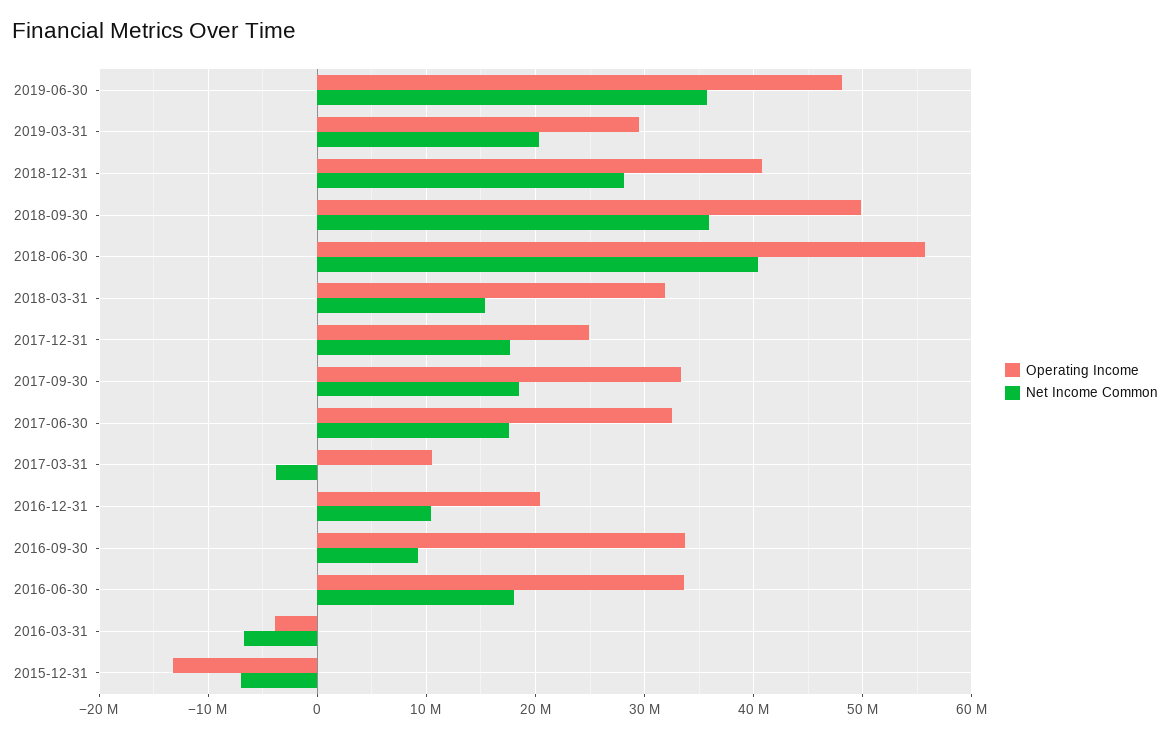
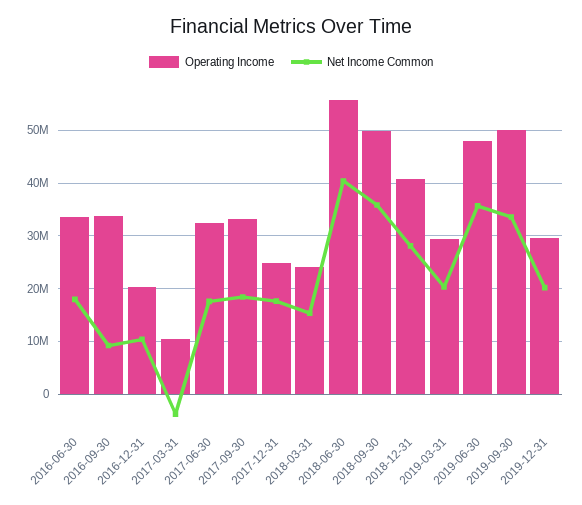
Operating Income, 2018-03-31: 32000000 -> 24000000
Operating Income, 2016-03-31: -4000000 -> none
Net Income Common, 2016-03-31: -7000000 -> none
Operating Income, 2015-12-31: -13000000 -> none
Net Income Common, 2015-12-31: -7000000 -> none
Operating Income, 2019-09-30: none -> 50000000
Net Income Common, 2019-09-30: none -> 34000000
Operating Income, 2019-12-31: none -> 30000000
Net Income Common, 2019-12-31: none -> 20000000

